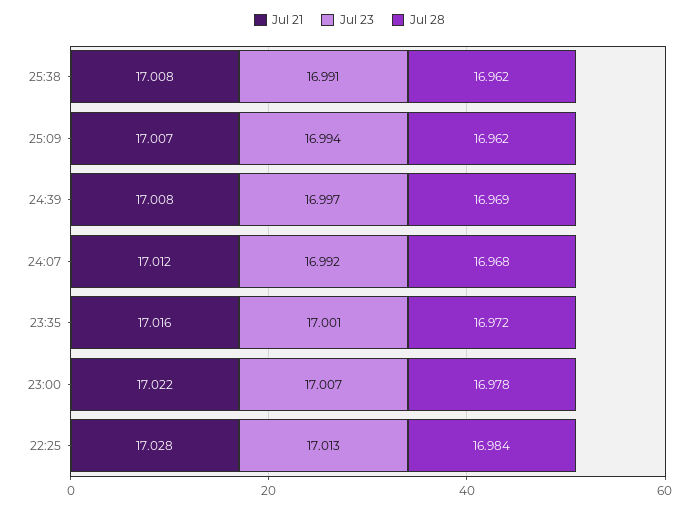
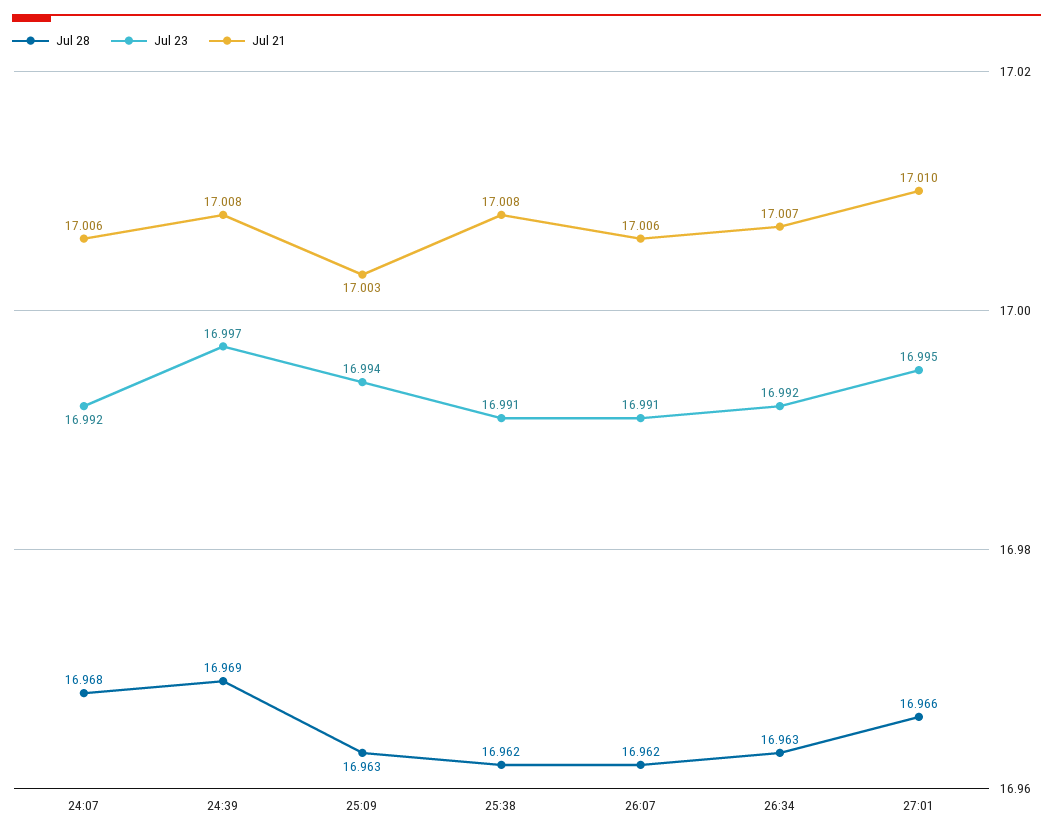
Jul 21, 25:09: 17.007 -> 17.003
Jul 28, 25:09: 16.962 -> 16.963
Jul 21, 24:07: 17.012 -> 17.006
Jul 21, 23:35: 17.016 -> none
Jul 23, 23:35: 17.001 -> none
Jul 28, 23:35: 16.972 -> none
Jul 21, 23:00: 17.022 -> none
Jul 23, 23:00: 17.007 -> none
Jul 28, 23:00: 16.978 -> none
Jul 21, 22:25: 17.028 -> none
Jul 23, 22:25: 17.013 -> none
Jul 28, 22:25: 16.984 -> none
Jul 28, 26:07: none -> 16.962
Jul 23, 26:07: none -> 16.991
Jul 21, 26:07: none -> 17.006
Jul 28, 26:34: none -> 16.963
Jul 23, 26:34: none -> 16.992
Jul 21, 26:34: none -> 17.007
Jul 28, 27:01: none -> 16.966
Jul 23, 27:01: none -> 16.995
Jul 21, 27:01: none -> 17.01

